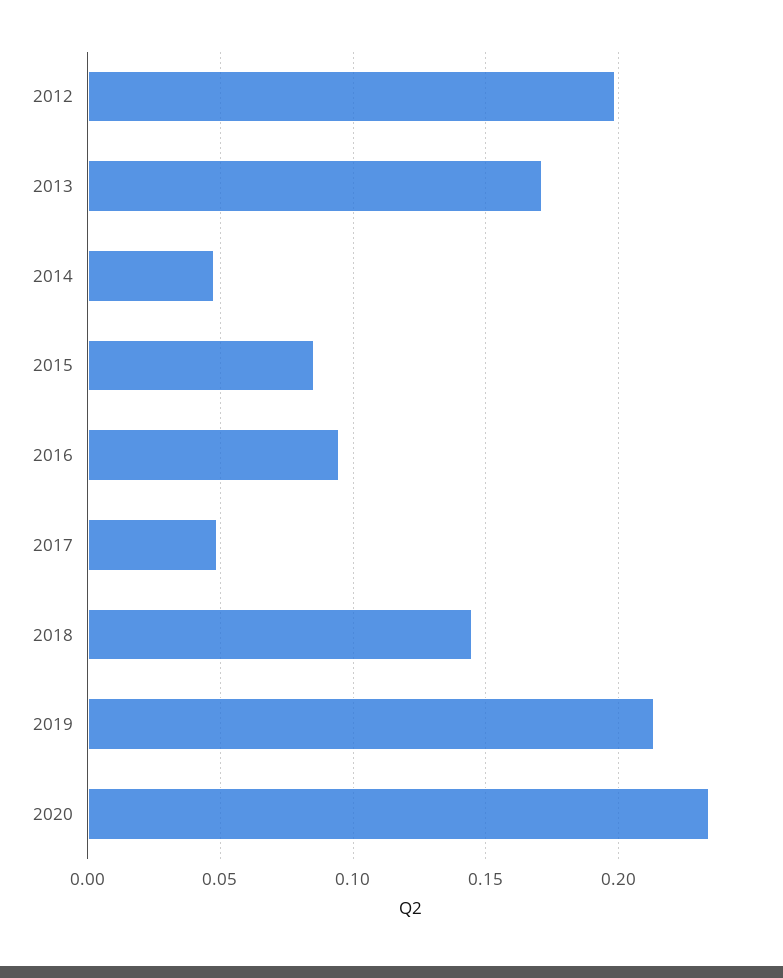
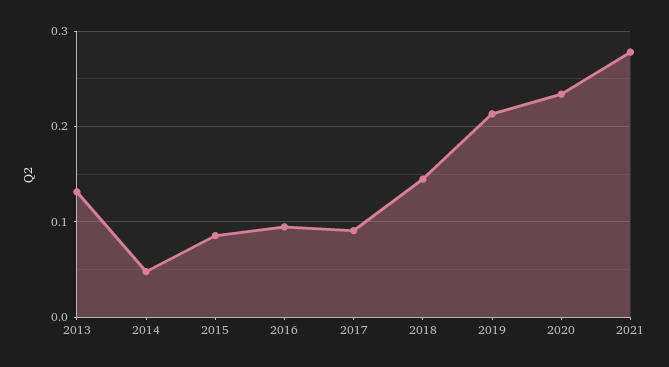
2012: 0.2 -> none
2013: 0.17 -> 0.13
2017: 0.05 -> 0.09
2021: none -> 0.28

